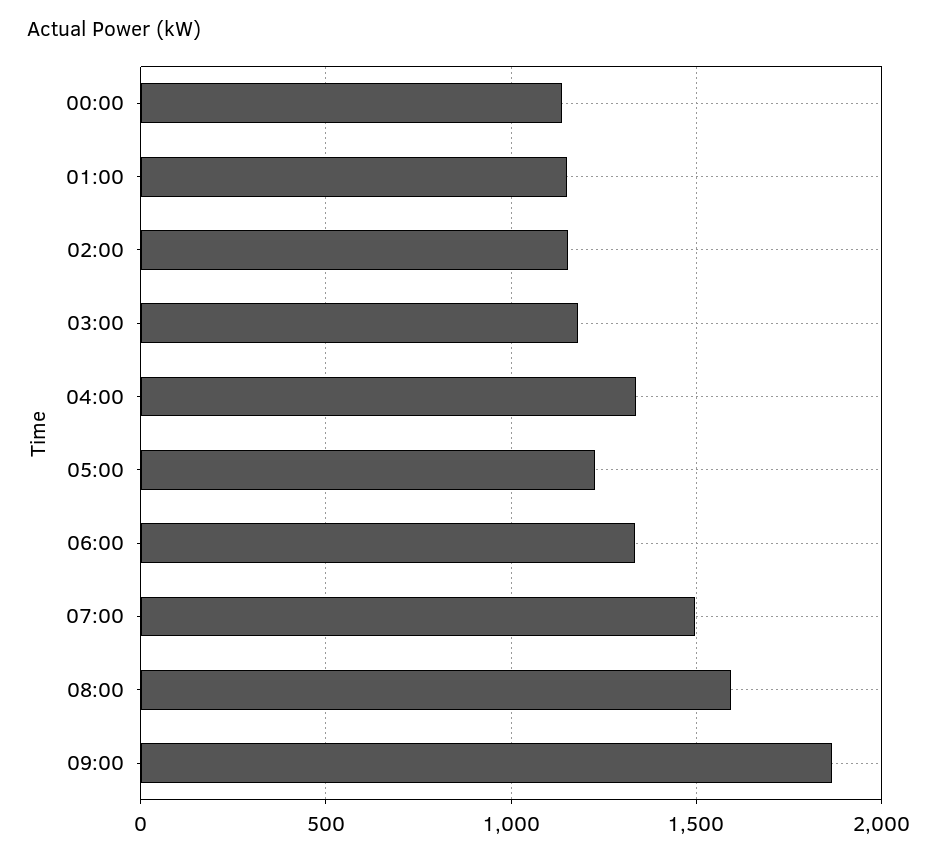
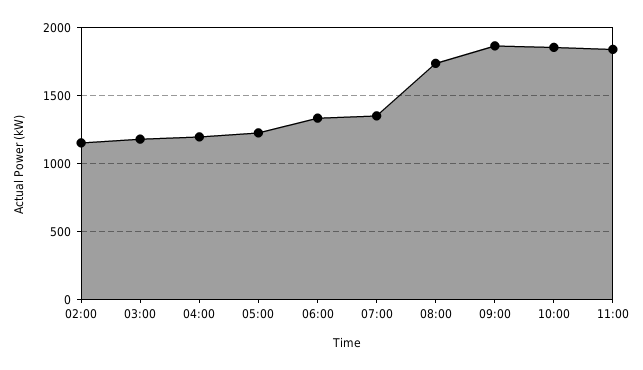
00:00: 1150 -> none
01:00: 1150 -> none
04:00: 1350 -> 1200
07:00: 1500 -> 1350
08:00: 1600 -> 1750
10:00: none -> 1850
11:00: none -> 1850

